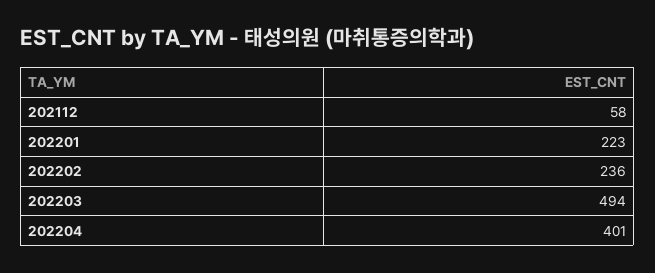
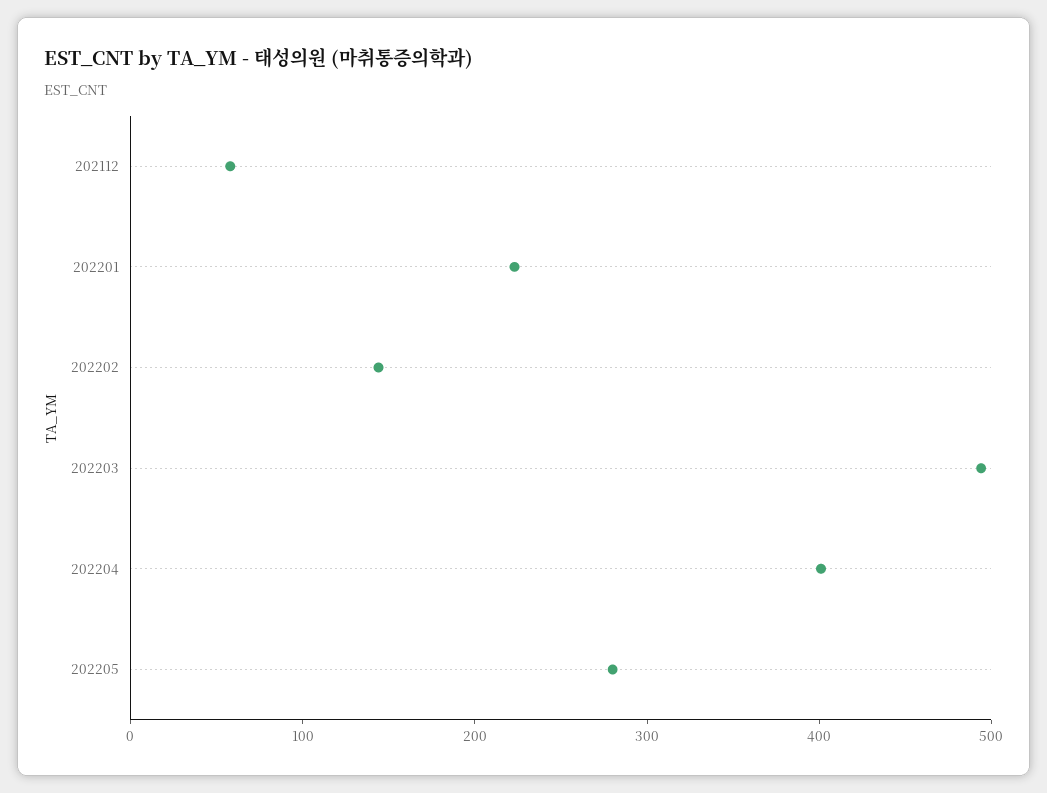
202202: 236 -> 140
202205: none -> 280

